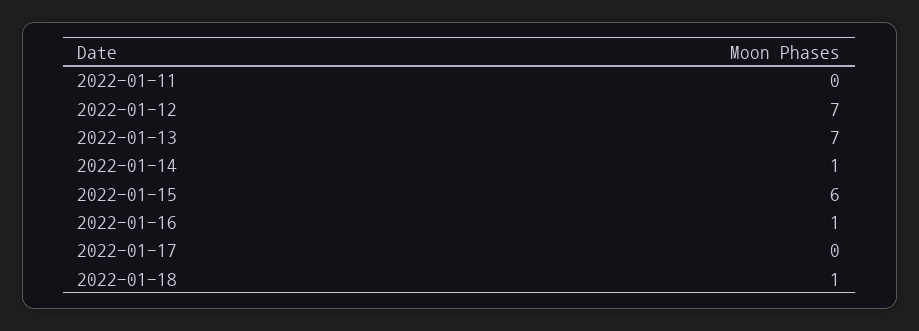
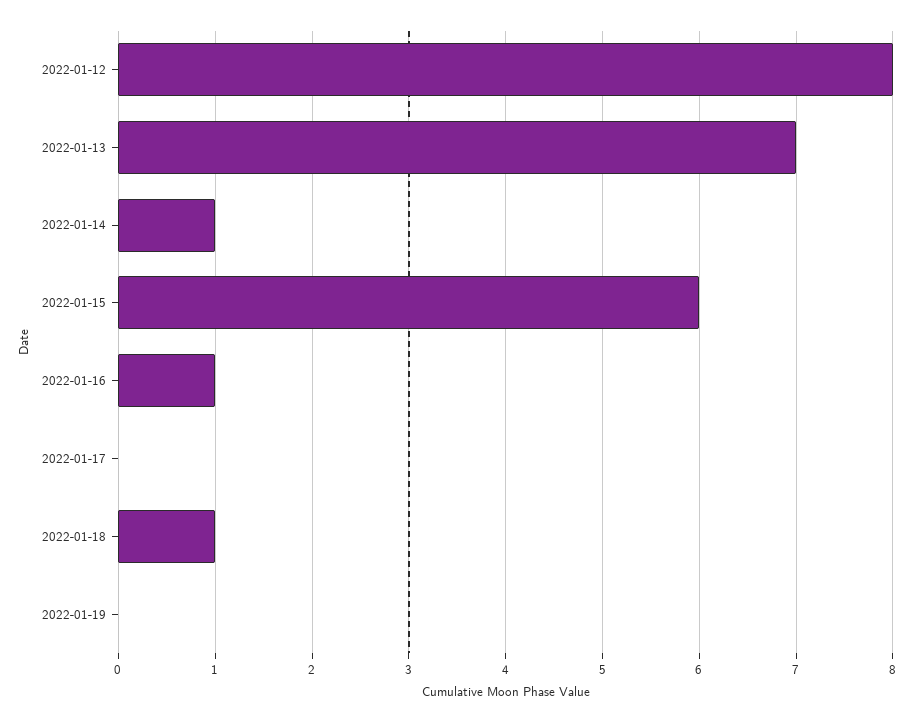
2022-01-11: 0 -> none
2022-01-12: 7 -> 8
2022-01-19: none -> 0

